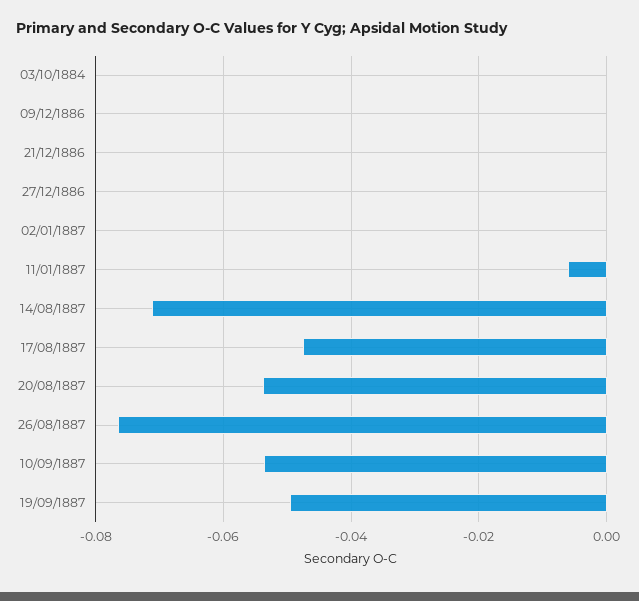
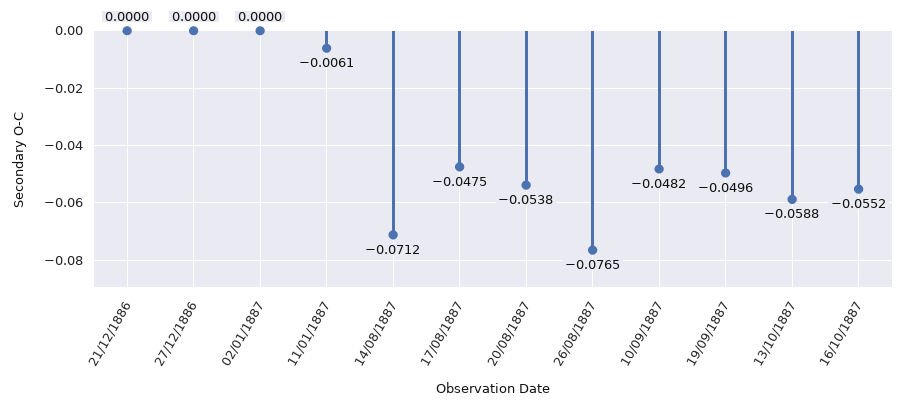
03/10/1884: 0 -> none
09/12/1886: 0 -> none
10/09/1887: -0.054 -> -0.0482
13/10/1887: none -> -0.0588
16/10/1887: none -> -0.0552

